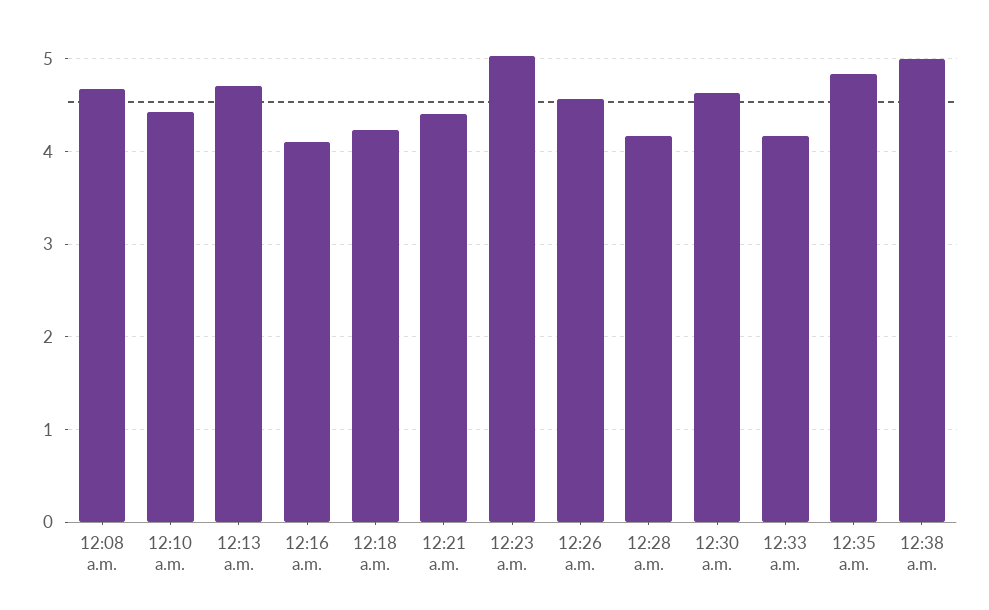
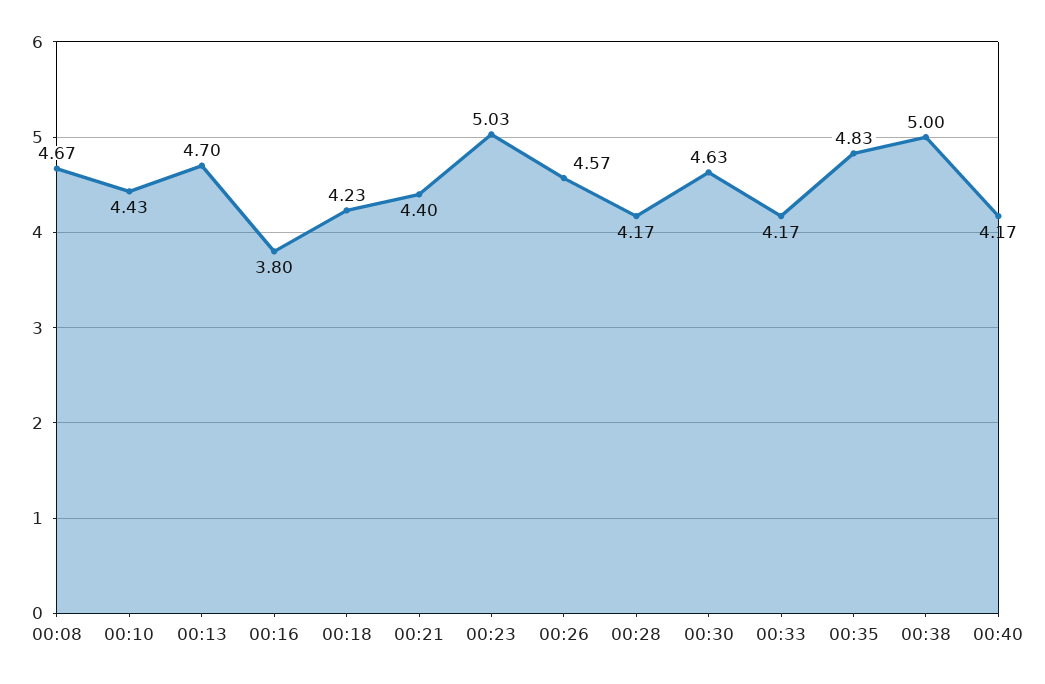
12:16 a.m.: 4.1 -> 3.8
00:40: none -> 4.17

